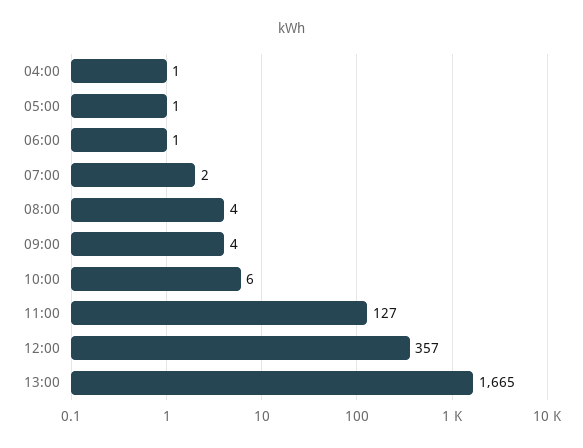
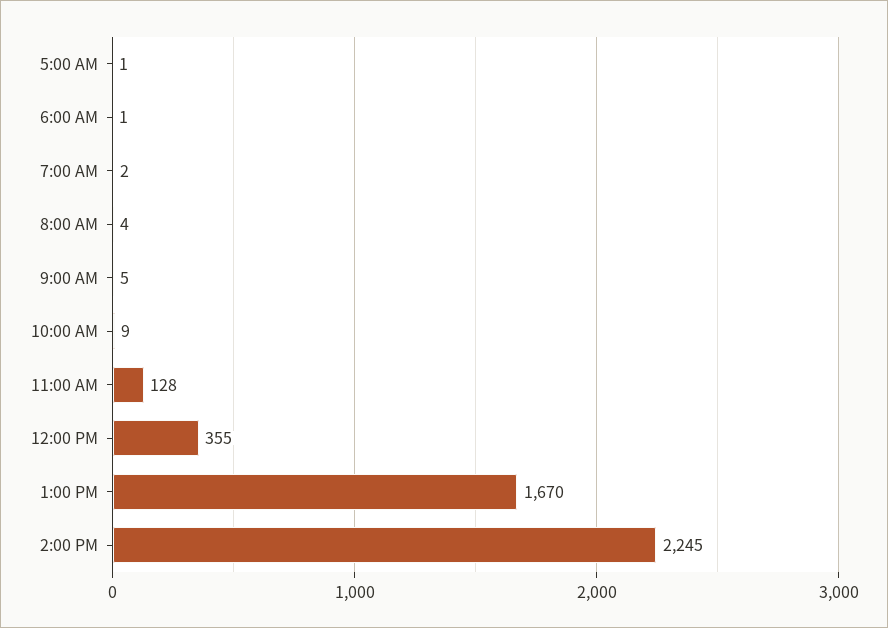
04:00: 1 -> none
09:00: 4 -> 5
10:00: 6 -> 9
11:00: 127 -> 128
12:00: 357 -> 355
13:00: 1665 -> 1670
2:00 PM: none -> 2245

